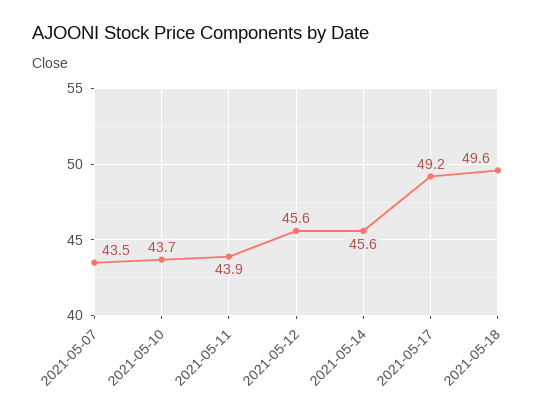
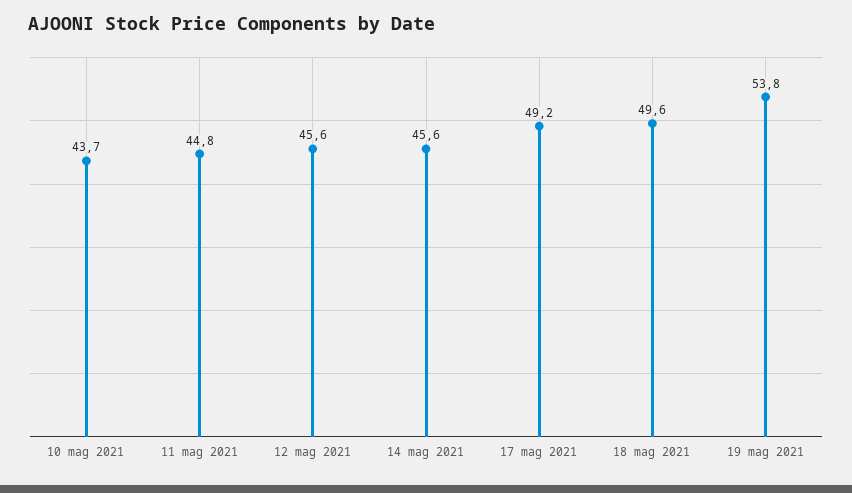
2021-05-07: 43.5 -> none
2021-05-11: 43.9 -> 44.8
19 mag 2021: none -> 53.8

